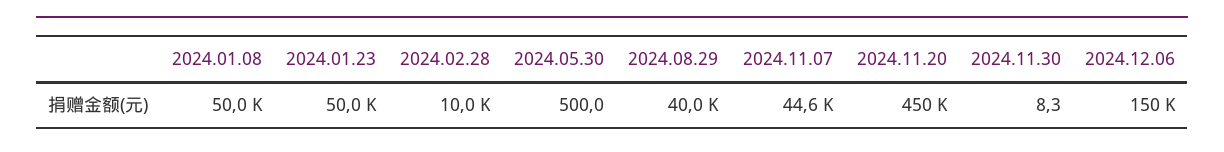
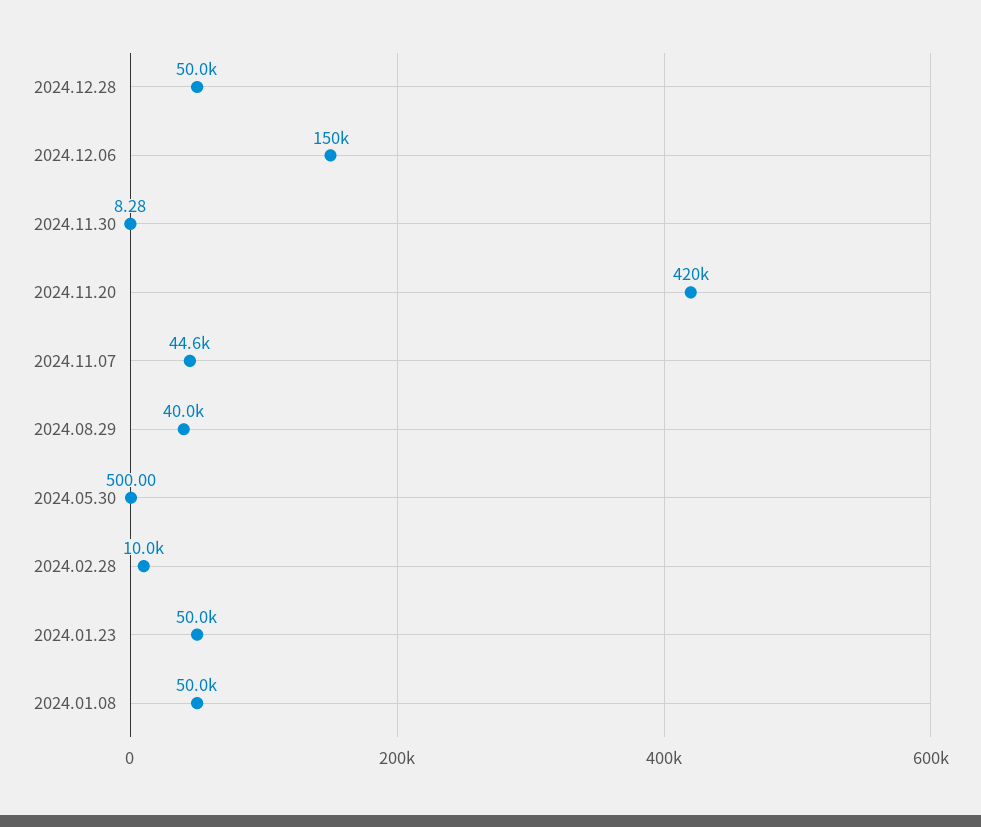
2024.11.20: 450000 -> 420000
2024.12.28: none -> 50000

